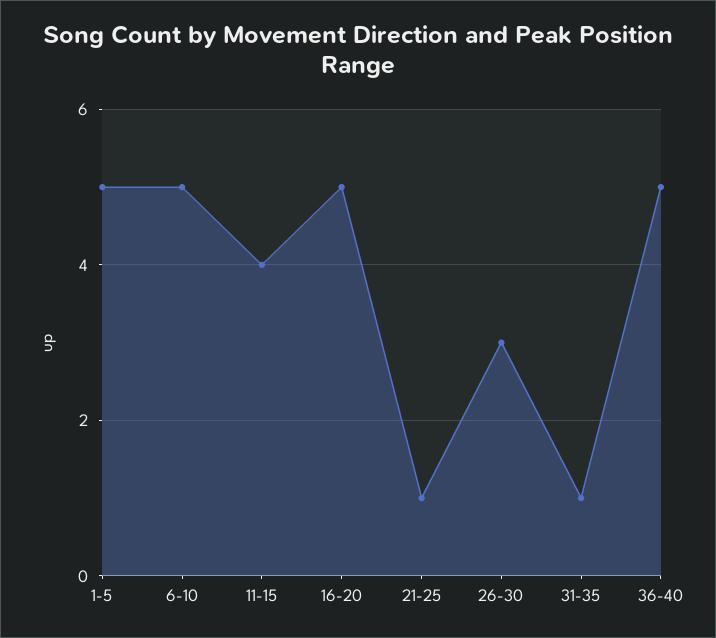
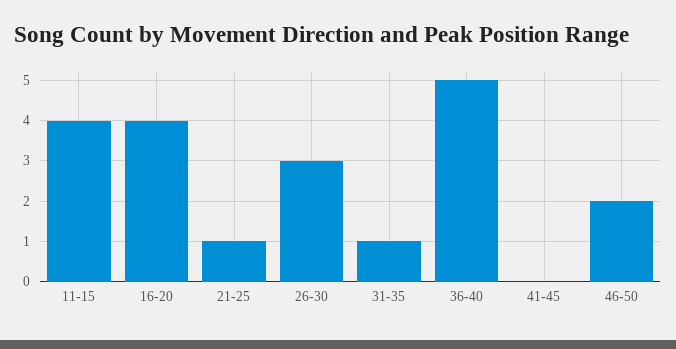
1-5: 5 -> none
6-10: 5 -> none
16-20: 5 -> 4
41-45: none -> 0
46-50: none -> 2

